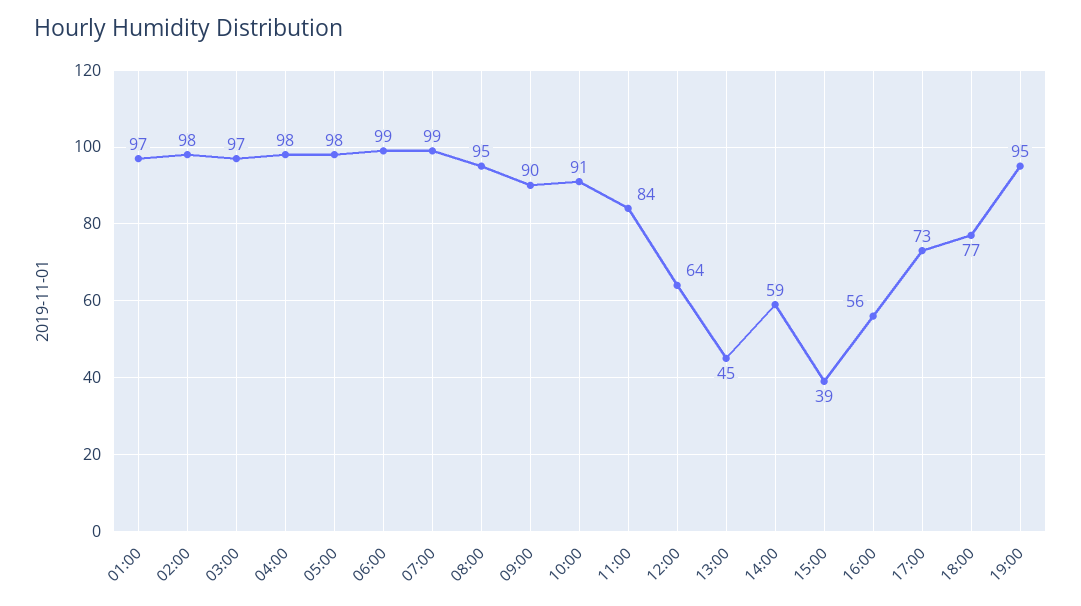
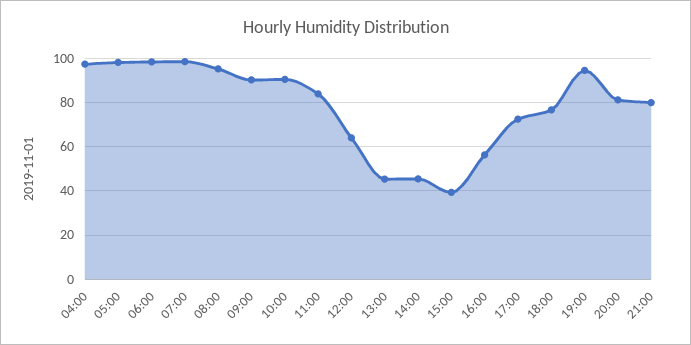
01:00: 97 -> none
02:00: 98 -> none
03:00: 97 -> none
14:00: 59 -> 45
20:00: none -> 80
21:00: none -> 80

